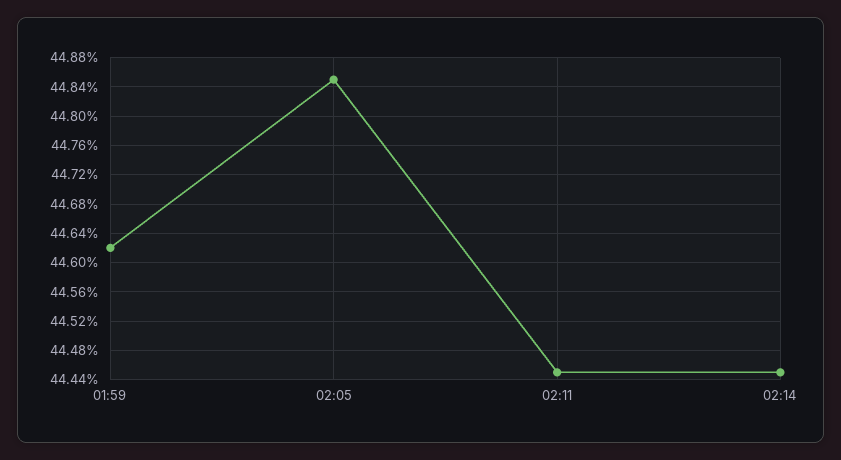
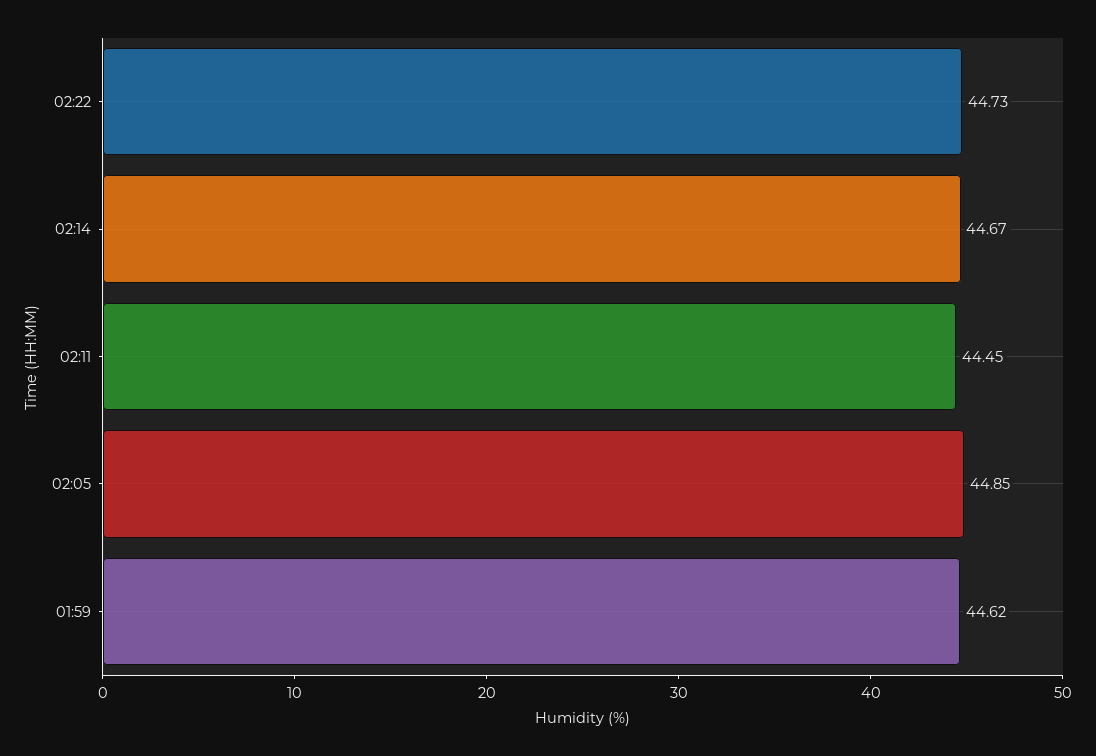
02:14: 44.45 -> 44.67
02:22: none -> 44.73

